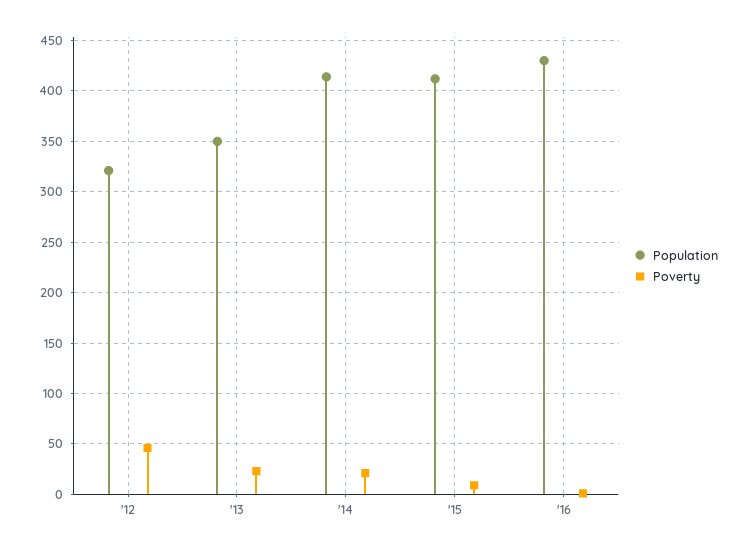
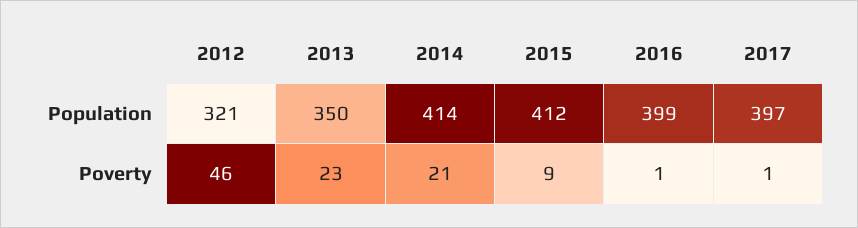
Population, '16: 430 -> 399
Population, 2017: none -> 397
Poverty, 2017: none -> 1

